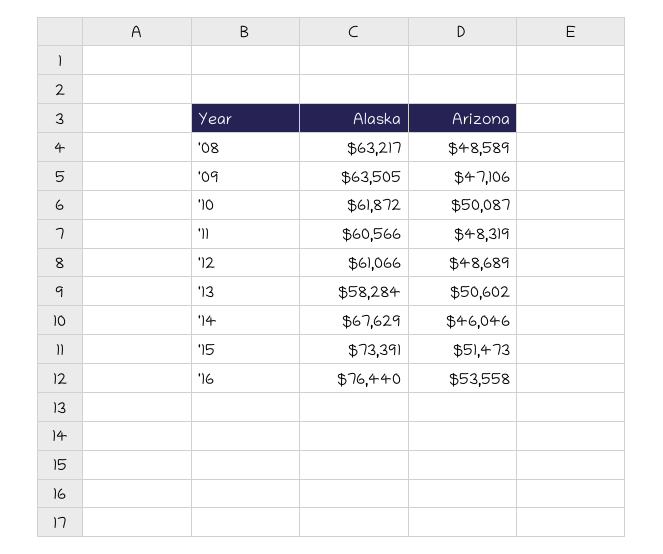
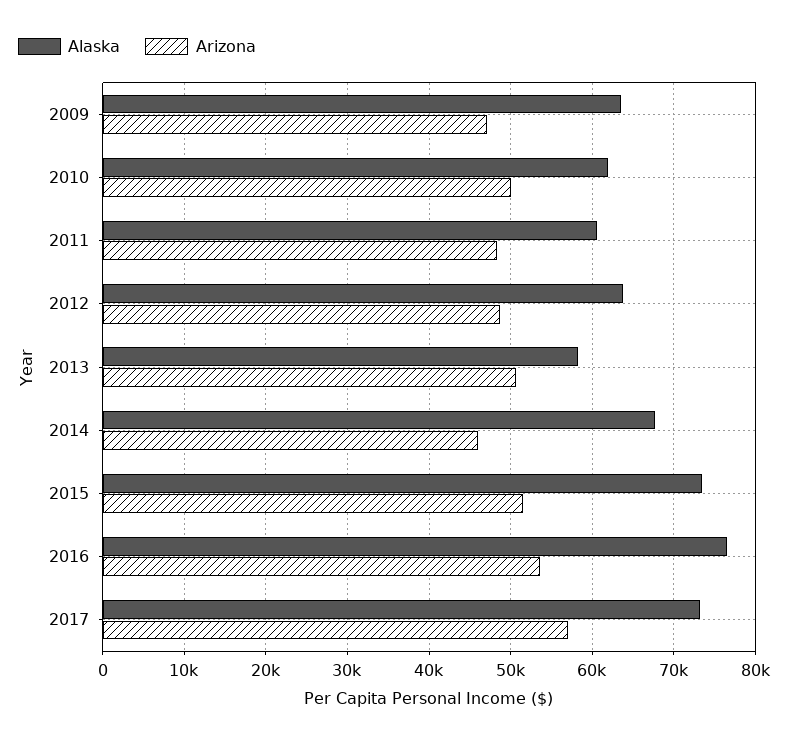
Alaska, '08: 63217 -> none
Arizona, '08: 48589 -> none
Alaska, '12: 61066 -> 64000
Alaska, 2017: none -> 73000
Arizona, 2017: none -> 57000

